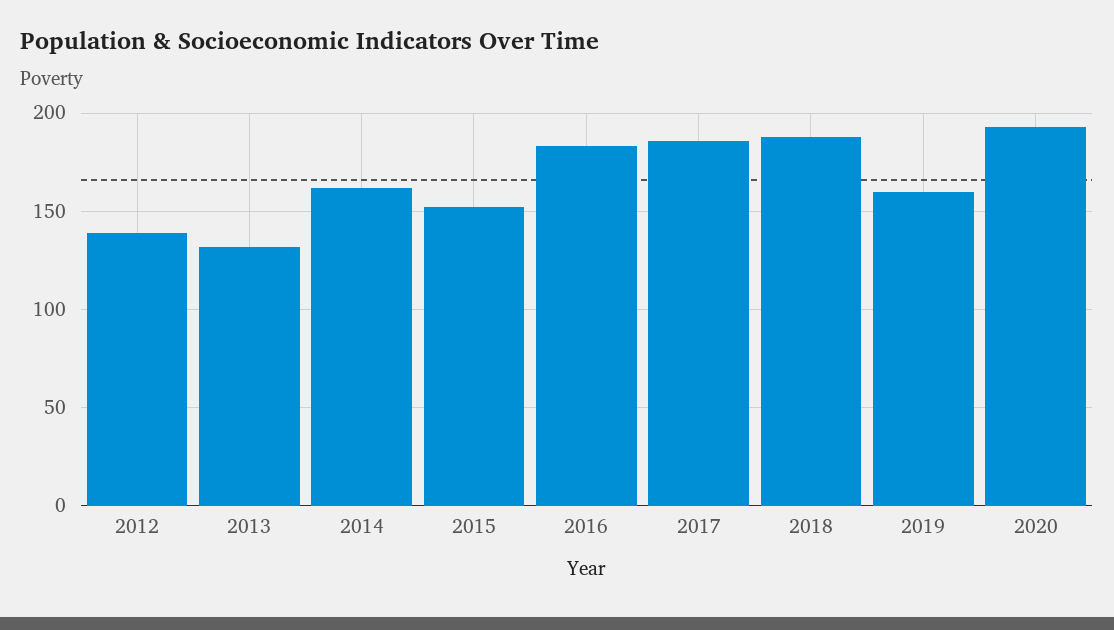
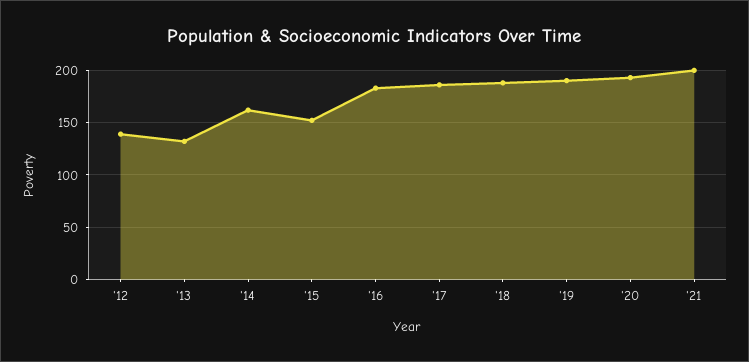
2019: 160 -> 190
'21: none -> 200

